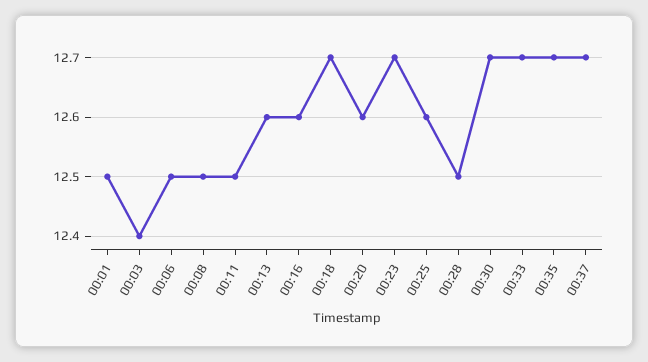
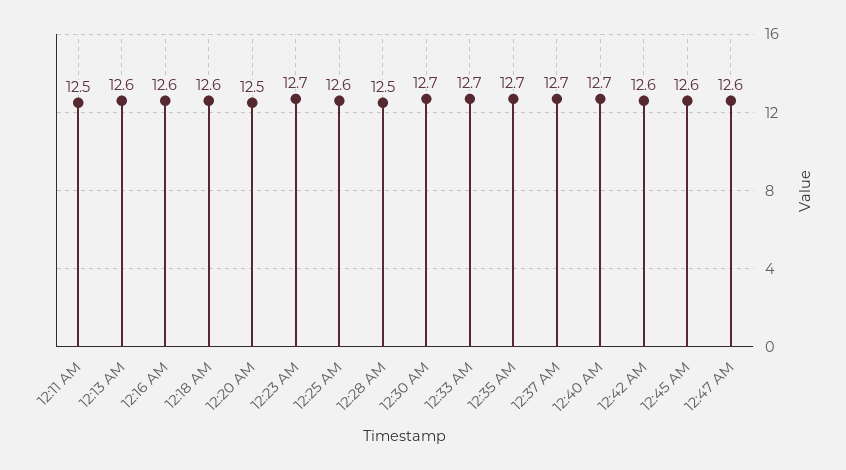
00:01: 12.5 -> none
00:03: 12.4 -> none
00:06: 12.5 -> none
00:08: 12.5 -> none
00:18: 12.7 -> 12.6
00:20: 12.6 -> 12.5
12:40 AM: none -> 12.7
12:42 AM: none -> 12.6
12:45 AM: none -> 12.6
12:47 AM: none -> 12.6

